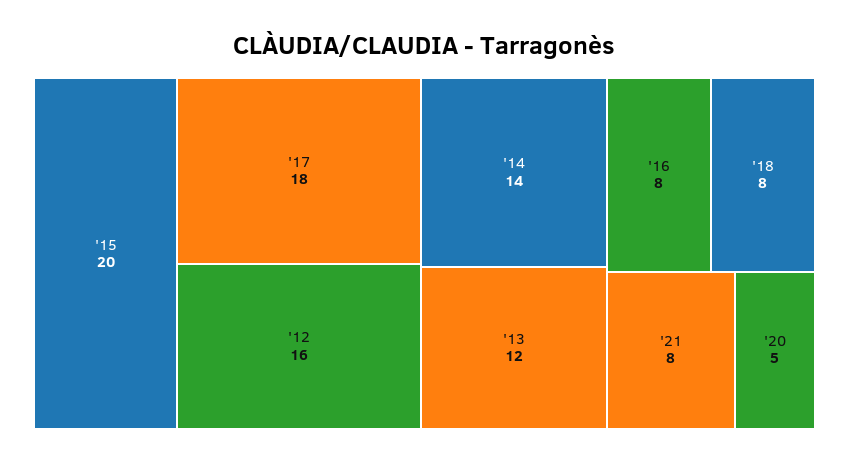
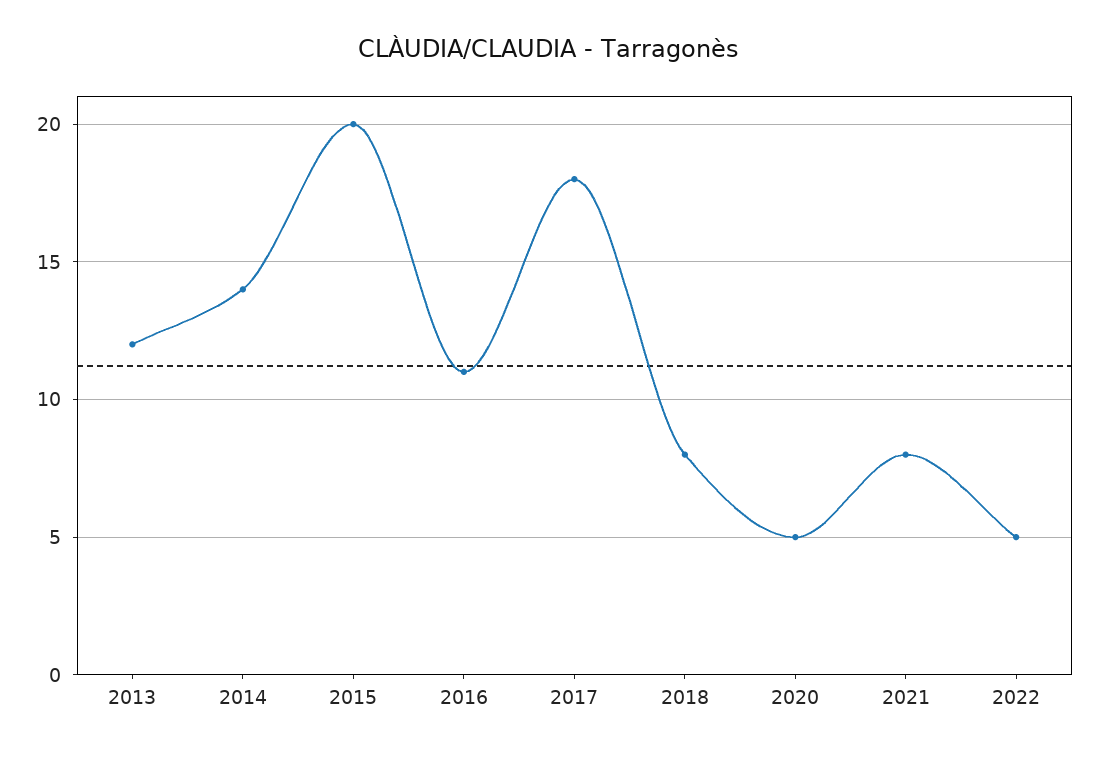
'12: 16 -> none
'16: 8 -> 11
2022: none -> 5

